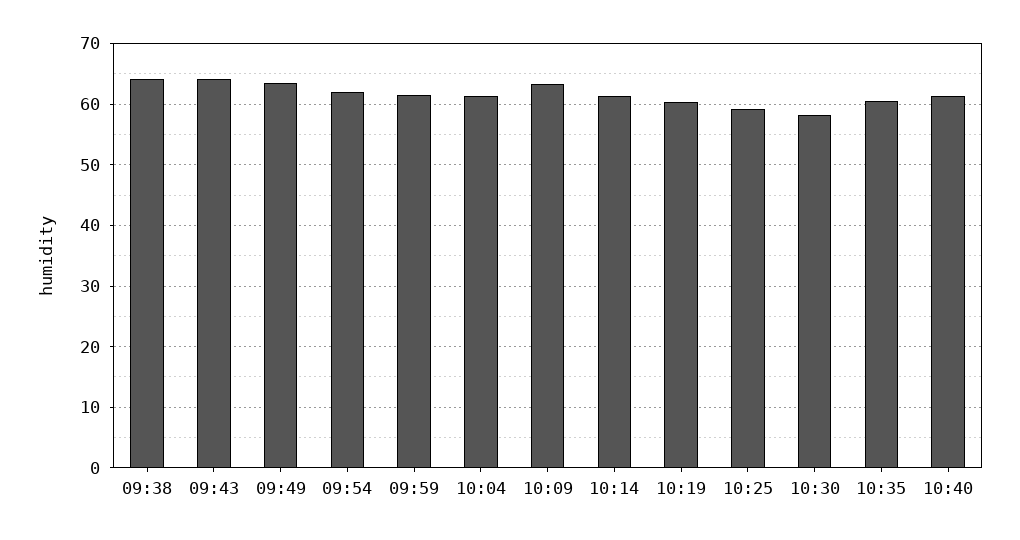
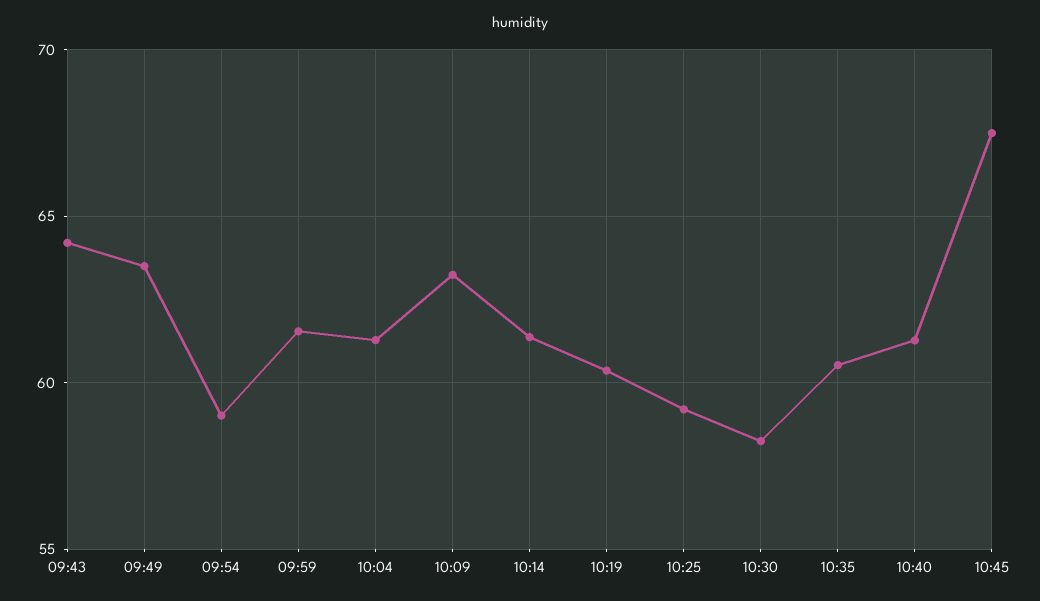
09:38: 64 -> none
09:54: 62 -> 59
10:45: none -> 67.5

